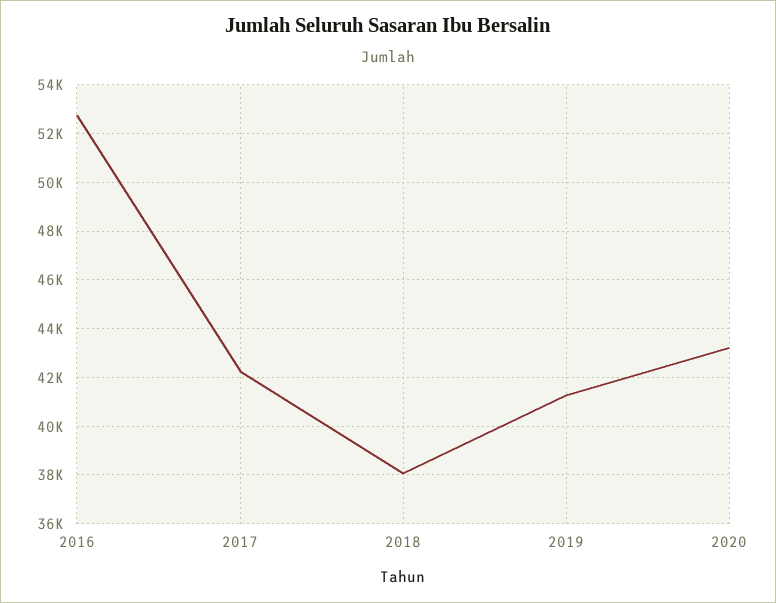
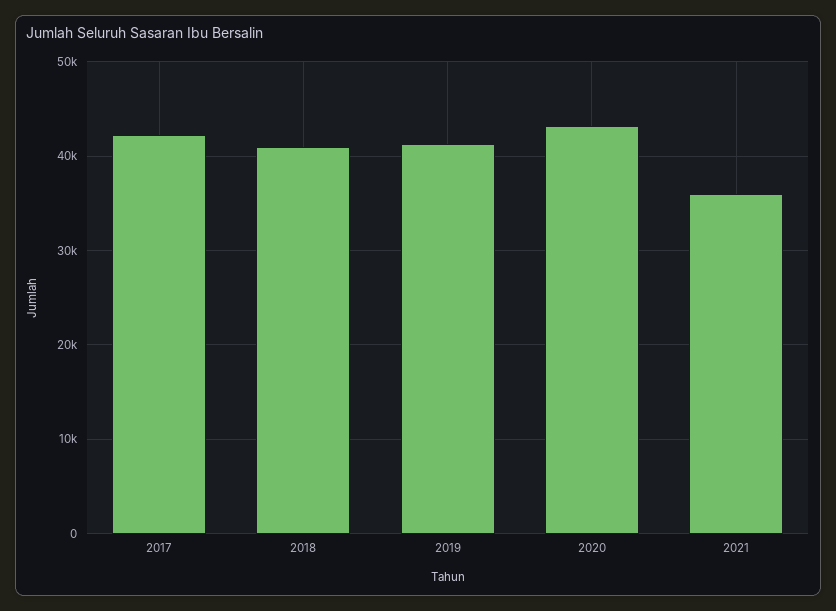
2016: 52750 -> none
2018: 38000 -> 41000
2021: none -> 36000

